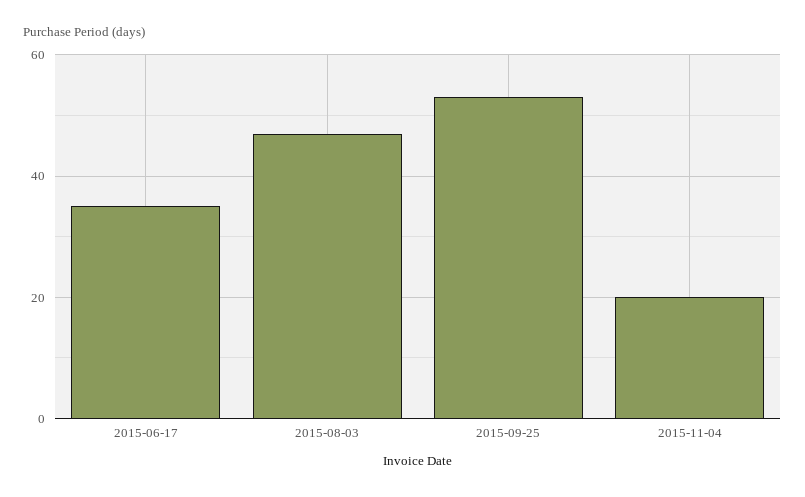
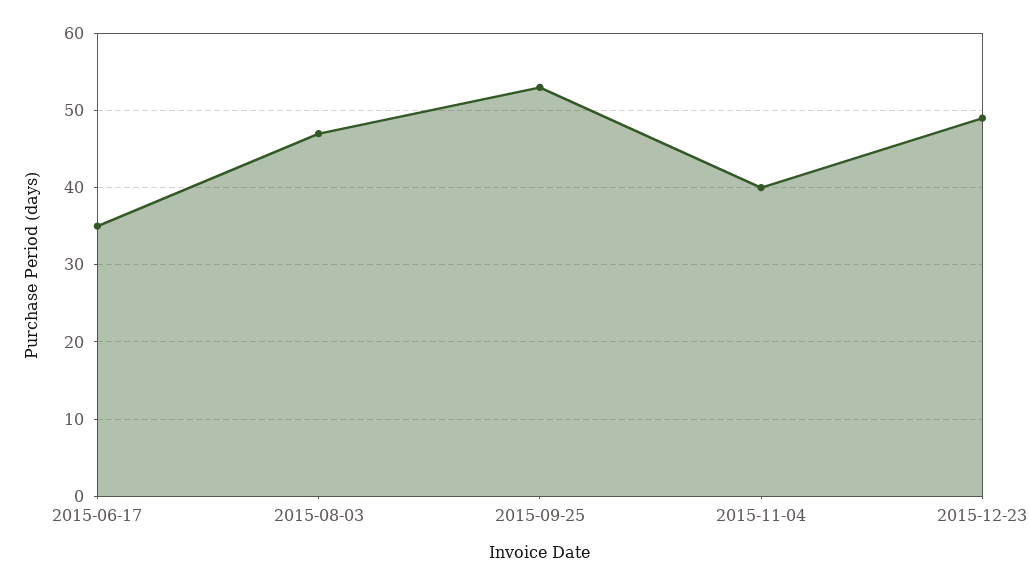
2015-11-04: 20 -> 40
2015-12-23: none -> 49

